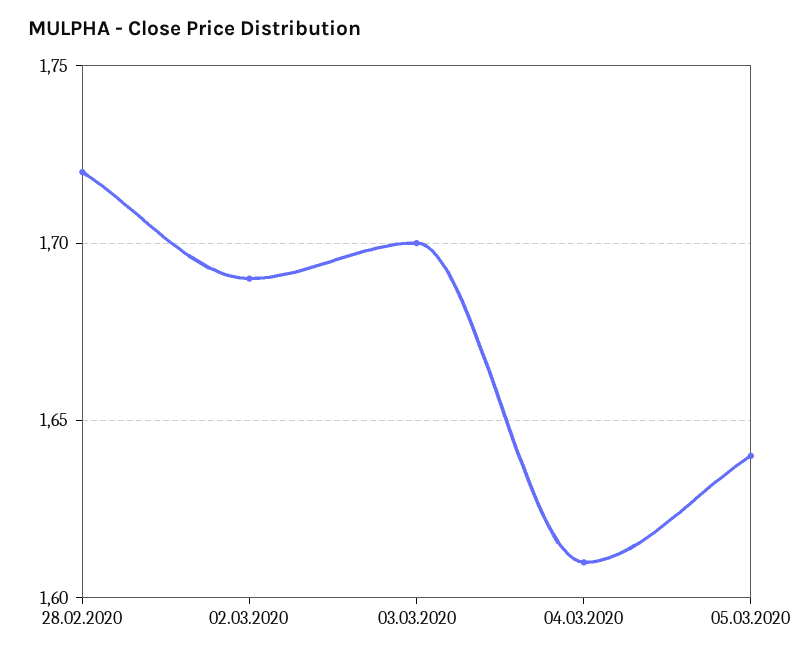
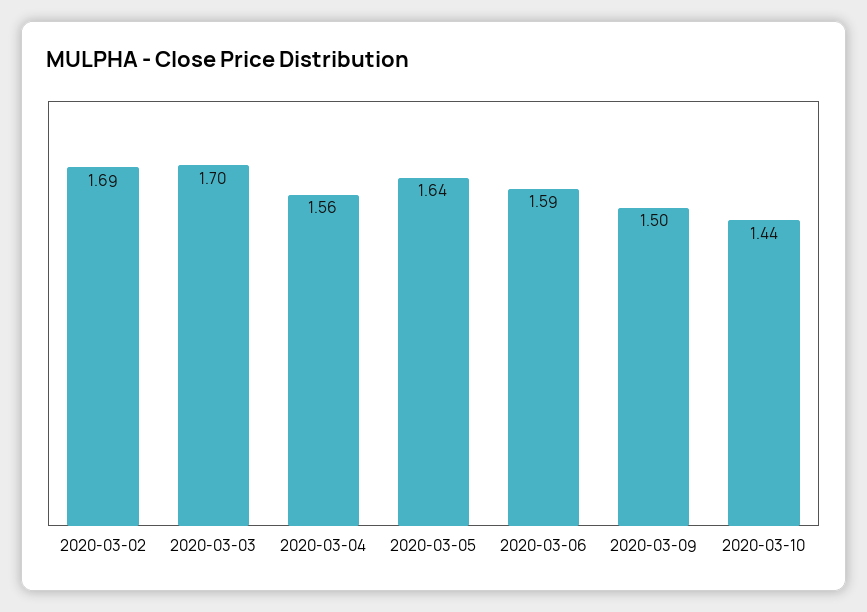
28.02.2020: 1.72 -> none
04.03.2020: 1.61 -> 1.56
2020-03-06: none -> 1.59
2020-03-09: none -> 1.5
2020-03-10: none -> 1.44

